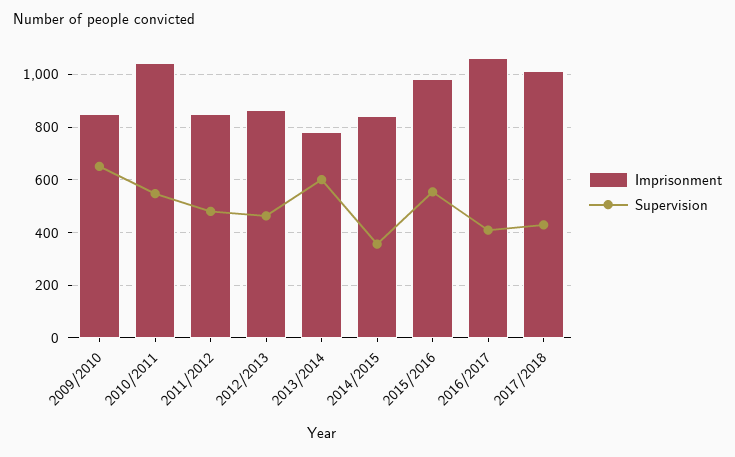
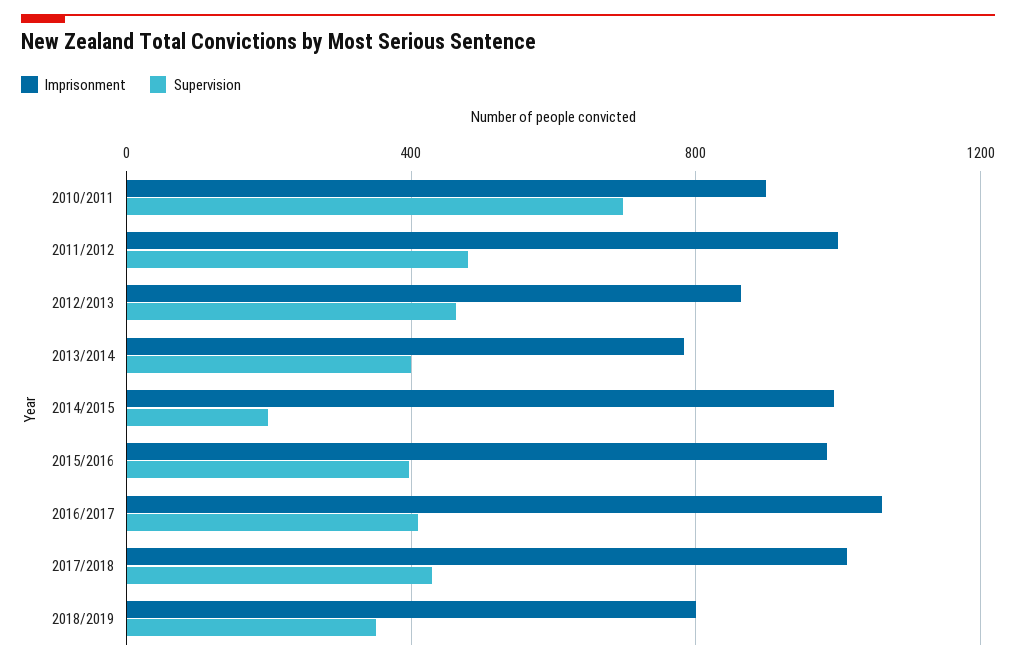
Imprisonment, 2009/2010: 850 -> none
Supervision, 2009/2010: 650 -> none
Imprisonment, 2010/2011: 1050 -> 900
Supervision, 2010/2011: 550 -> 700
Imprisonment, 2011/2012: 850 -> 1000
Supervision, 2013/2014: 600 -> 400
Imprisonment, 2014/2015: 850 -> 1000
Supervision, 2014/2015: 350 -> 200
Supervision, 2015/2016: 550 -> 400
Imprisonment, 2018/2019: none -> 800
Supervision, 2018/2019: none -> 350

